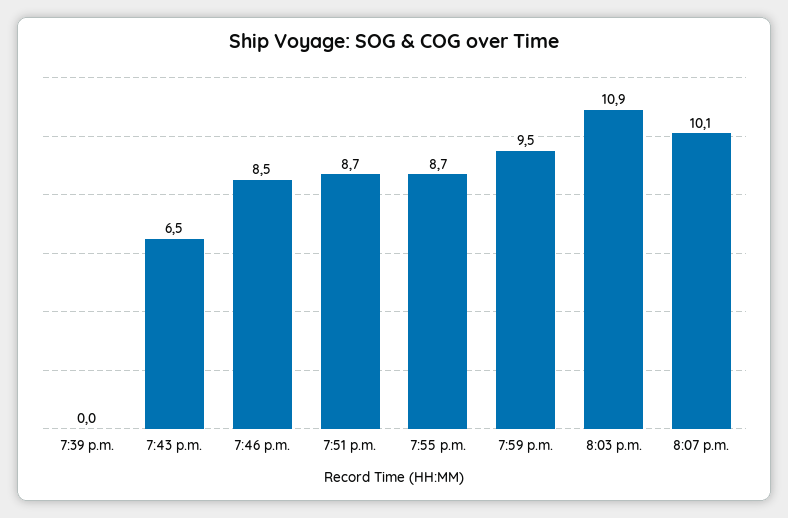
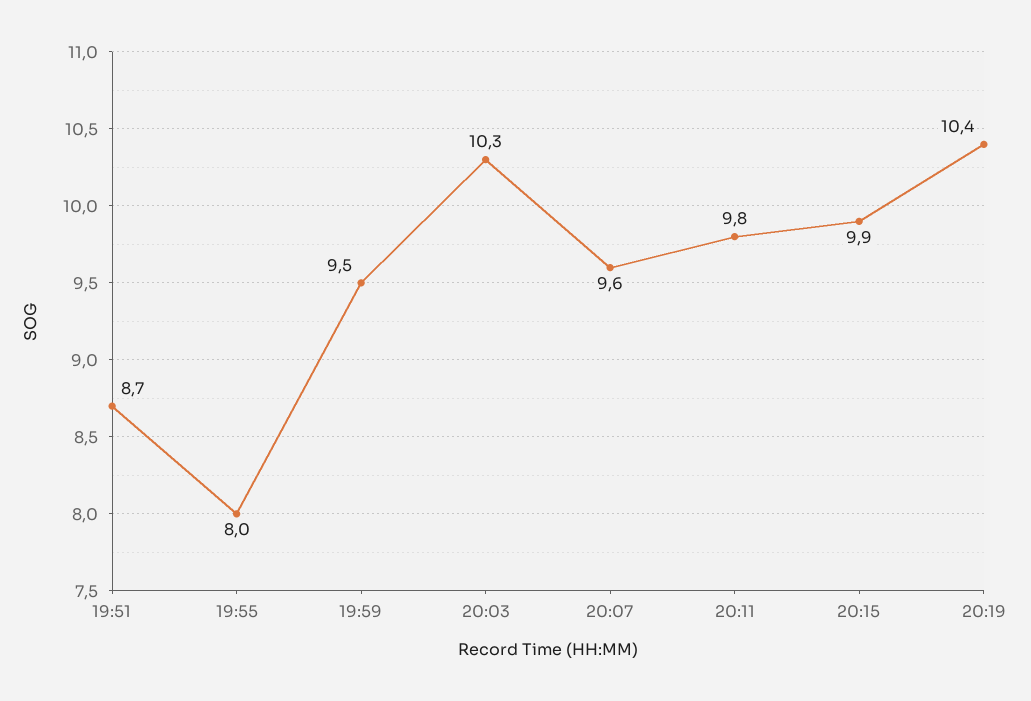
7:39 p.m.: 0 -> none
7:43 p.m.: 6.5 -> none
7:46 p.m.: 8.5 -> none
7:55 p.m.: 8.7 -> 8
8:03 p.m.: 10.9 -> 10.3
8:07 p.m.: 10.1 -> 9.6
20:11: none -> 9.8
20:15: none -> 9.9
20:19: none -> 10.4

